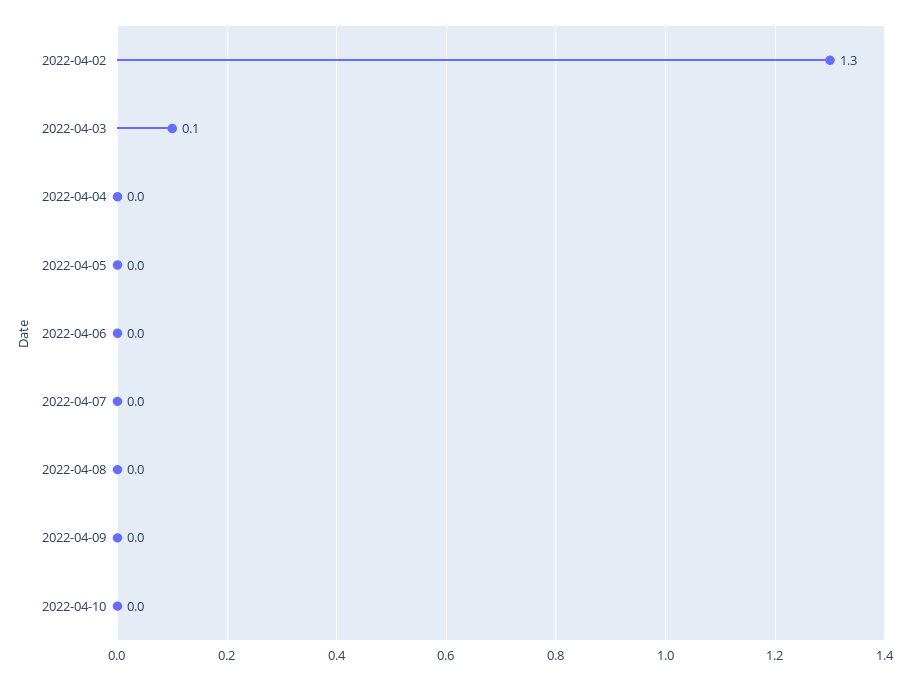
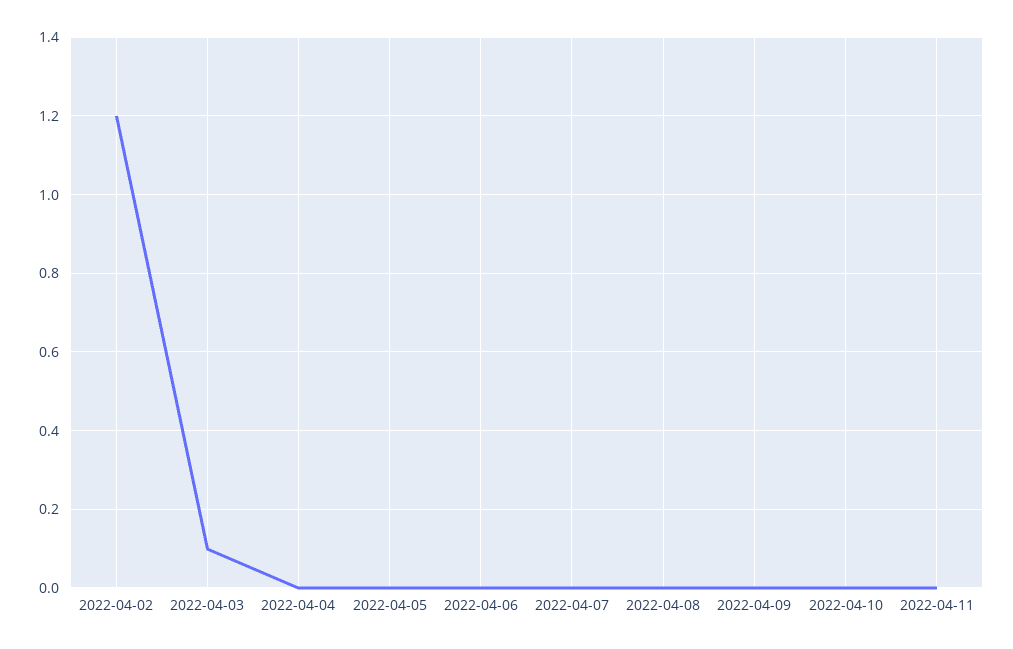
2022-04-02: 1.3 -> 1.2
2022-04-11: none -> 0

